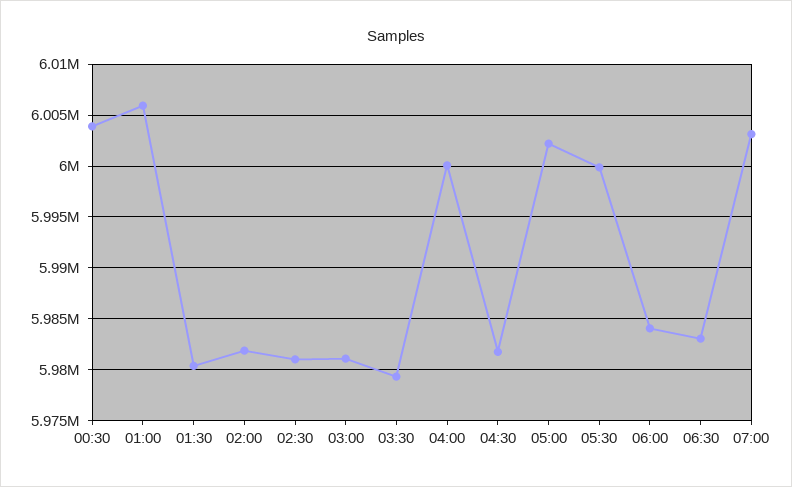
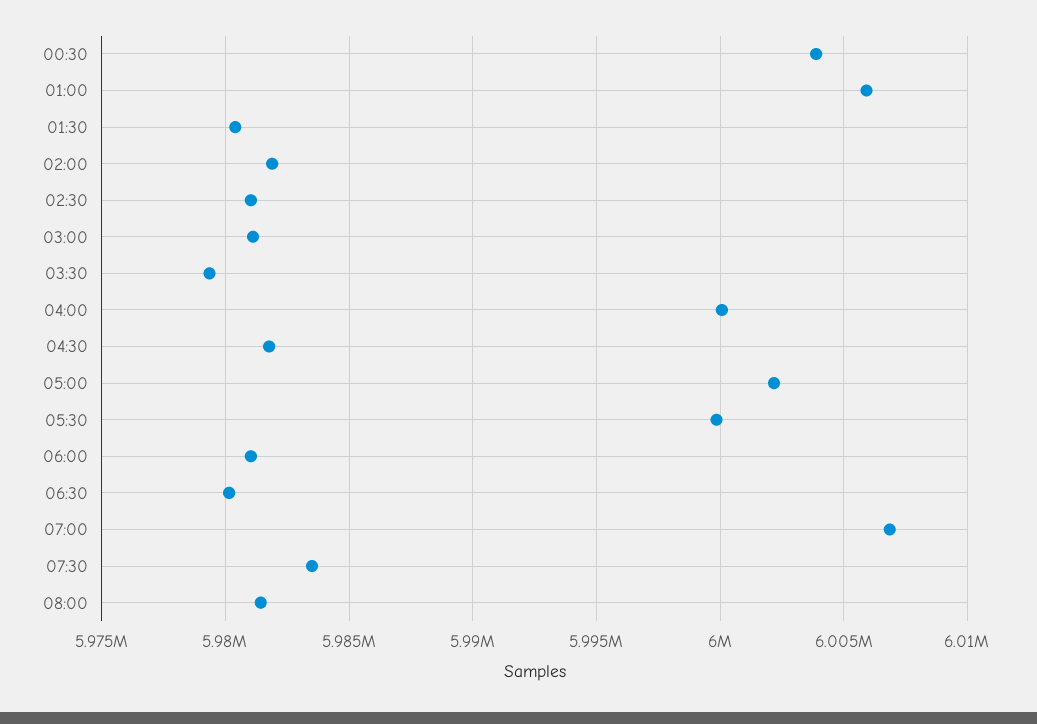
06:00: 5984000 -> 5981000
06:30: 5983000 -> 5980000
07:00: 6003000 -> 6007000
07:30: none -> 5983500
08:00: none -> 5981500

